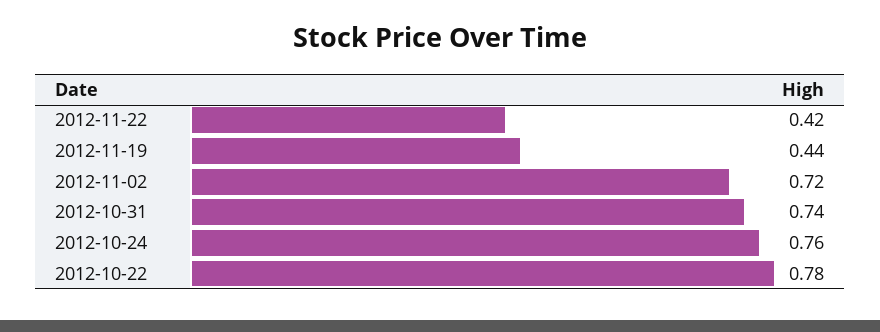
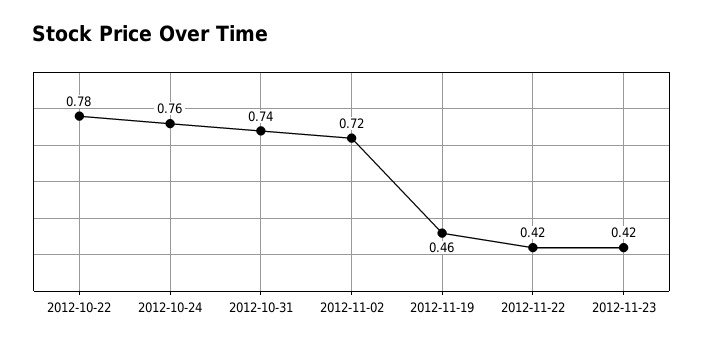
2012-11-19: 0.44 -> 0.46
2012-11-23: none -> 0.42

